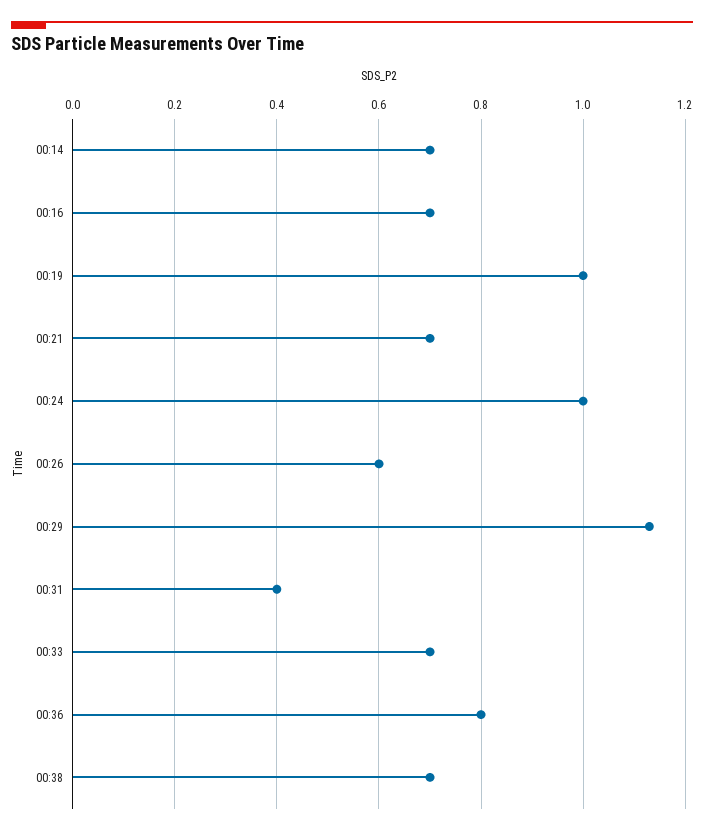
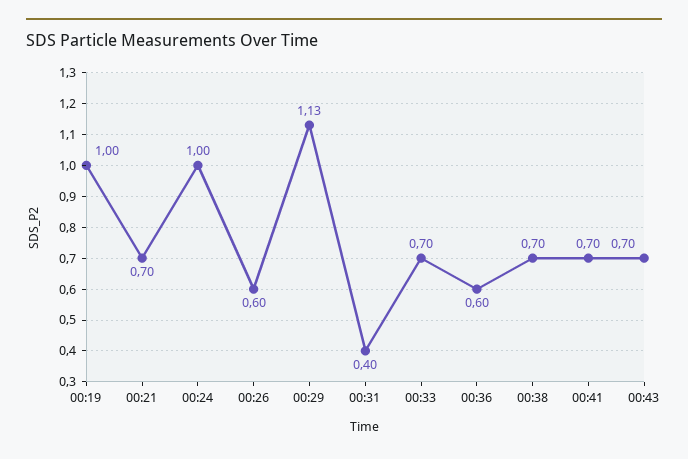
00:14: 0.7 -> none
00:16: 0.7 -> none
00:36: 0.8 -> 0.6
00:41: none -> 0.7
00:43: none -> 0.7

